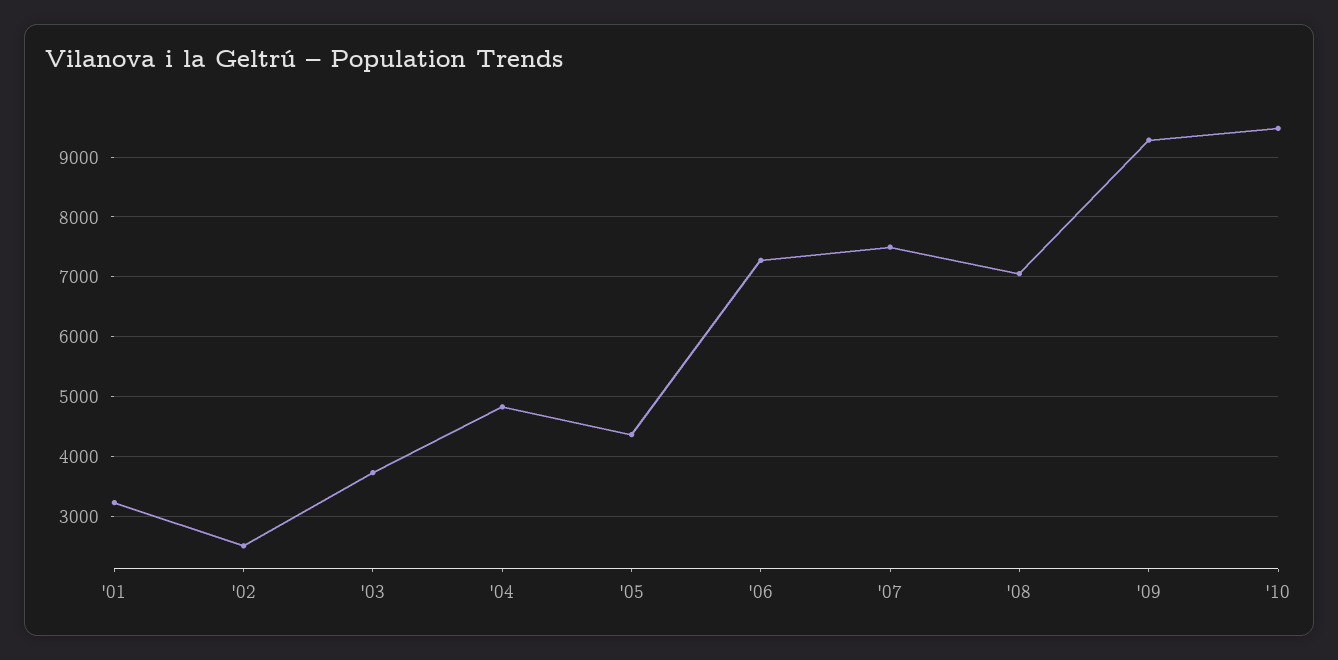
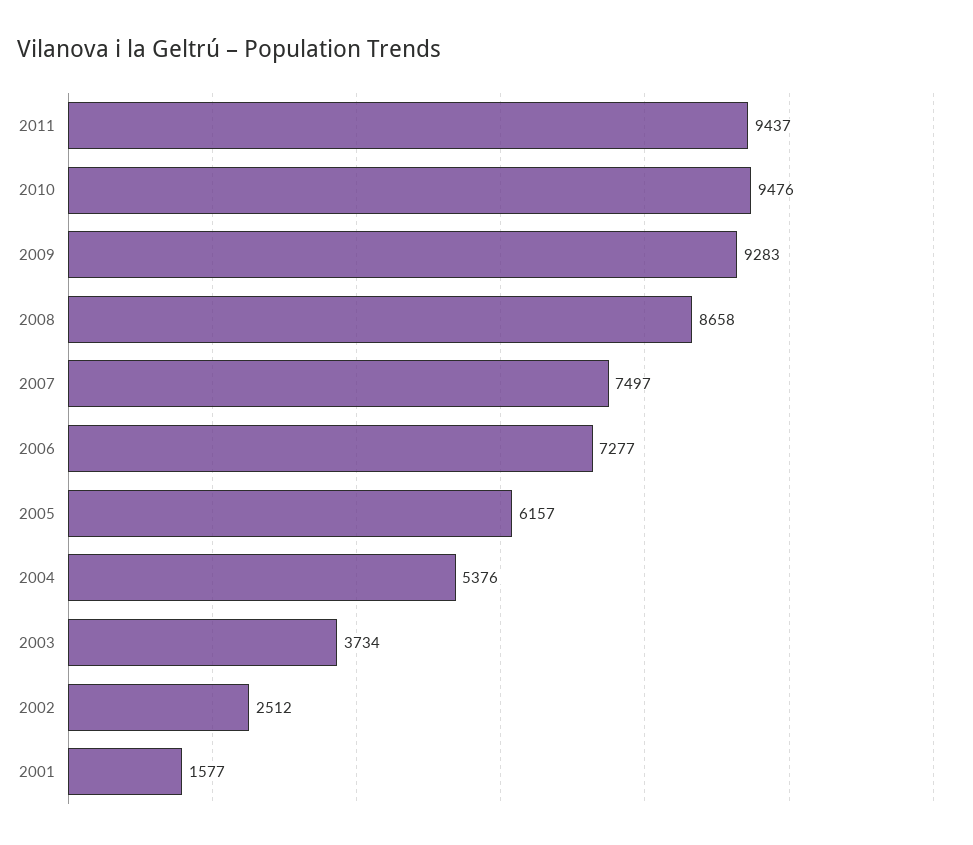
'01: 3200 -> 1577
'04: 4800 -> 5376
'05: 4400 -> 6157
'08: 7000 -> 8658
2011: none -> 9437

